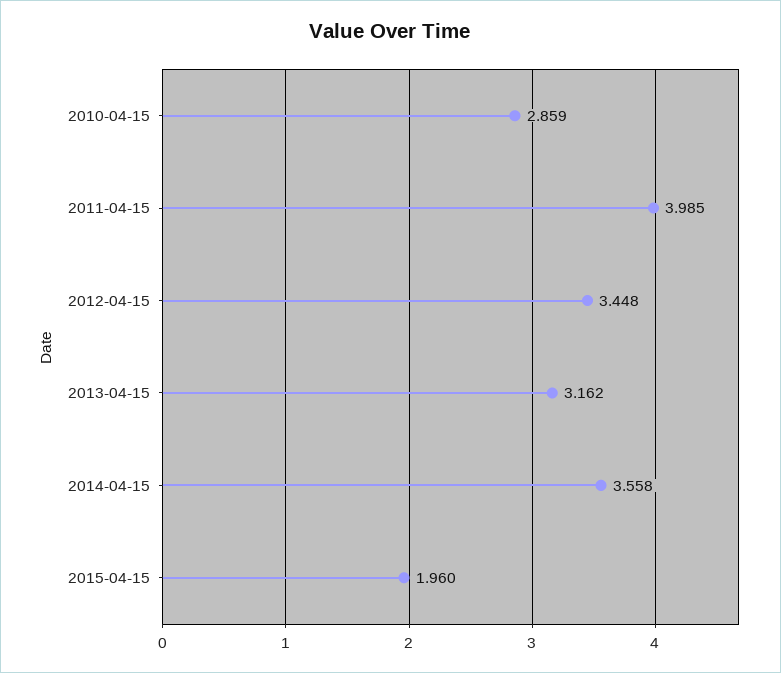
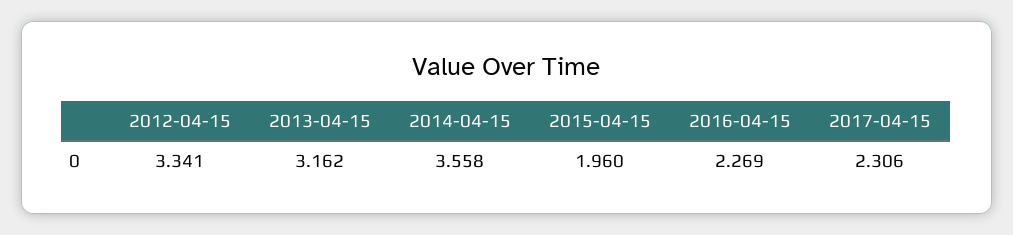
2010-04-15: 2.859 -> none
2011-04-15: 3.985 -> none
2012-04-15: 3.448 -> 3.341
2016-04-15: none -> 2.269
2017-04-15: none -> 2.306

